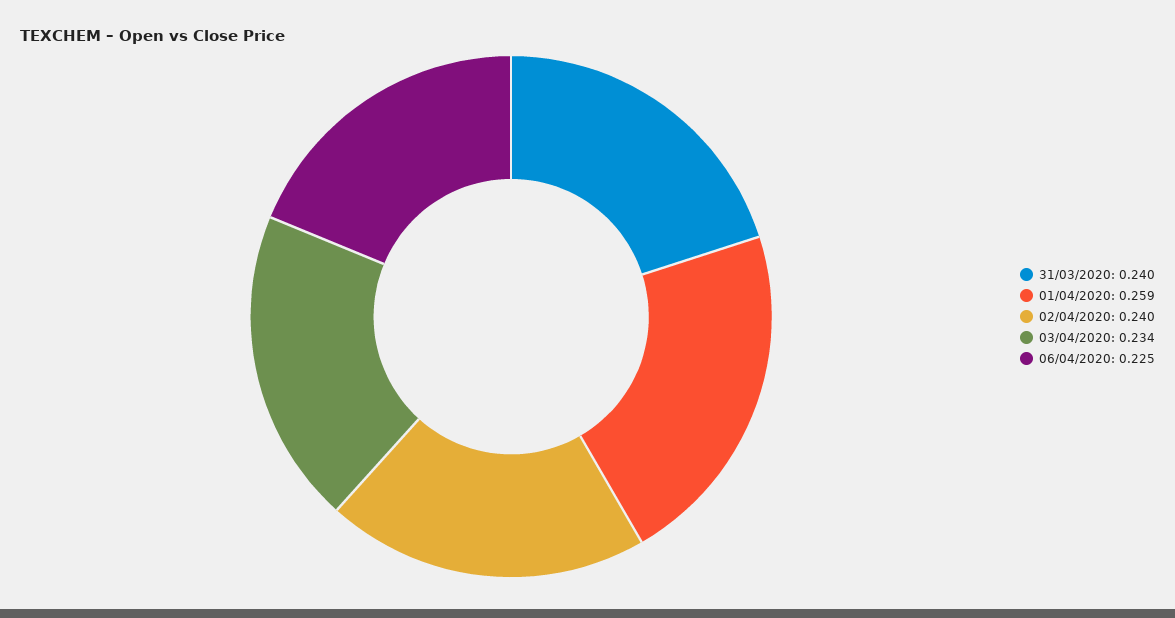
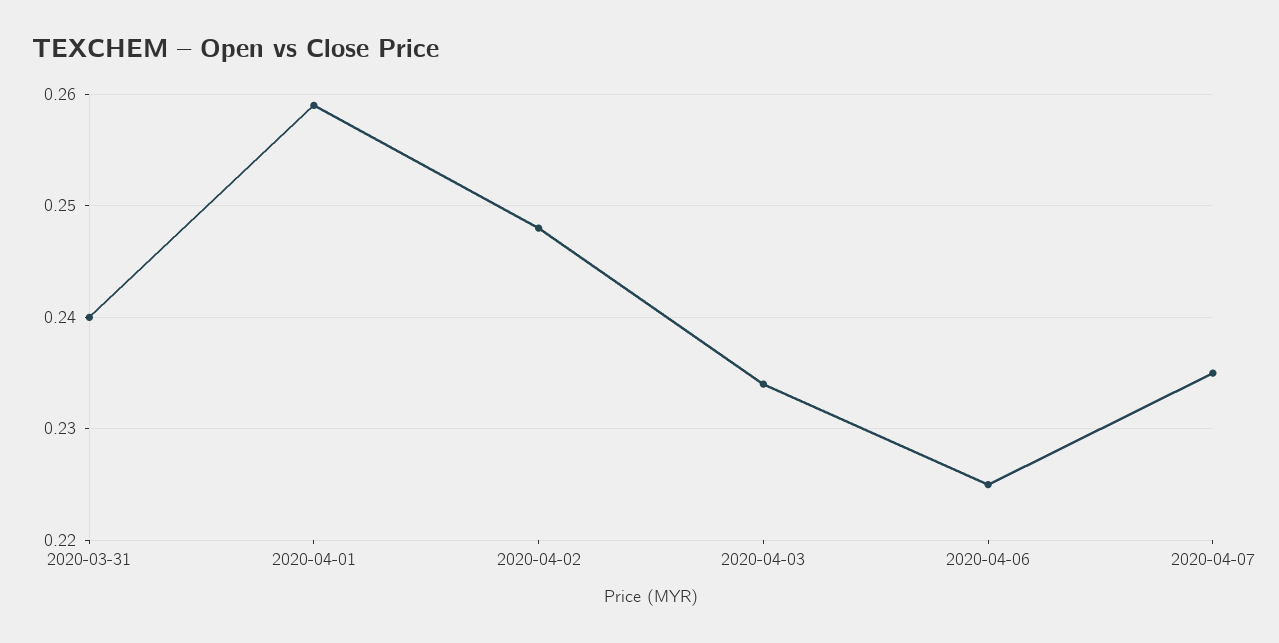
02/04/2020: 0.24 -> 0.248
2020-04-07: none -> 0.235

